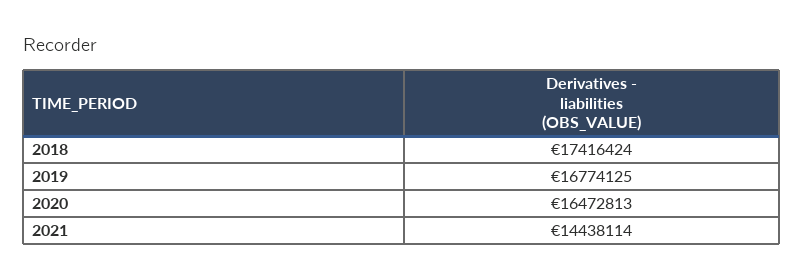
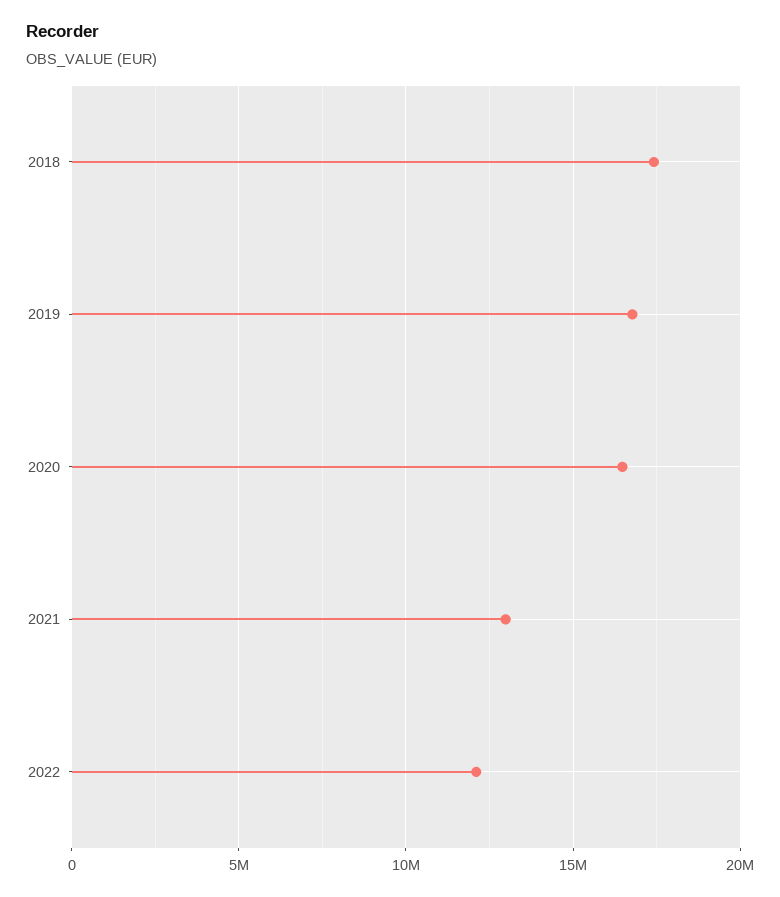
2021: 14438114 -> 13000000
2022: none -> 12000000

